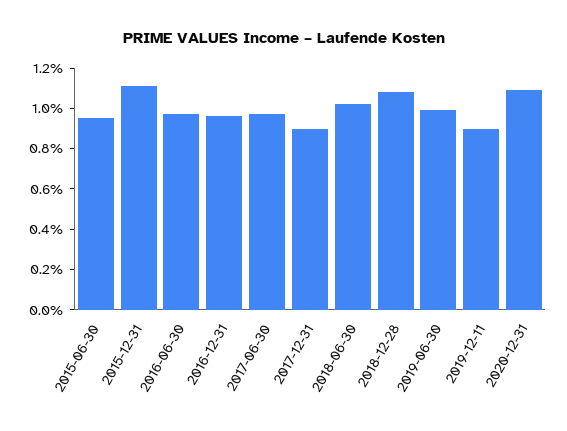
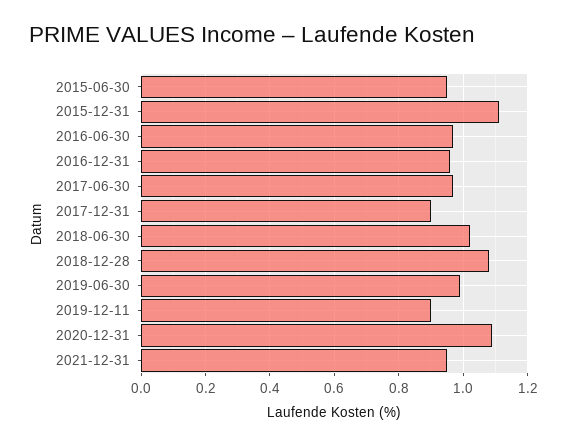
2021-12-31: none -> 0.95

